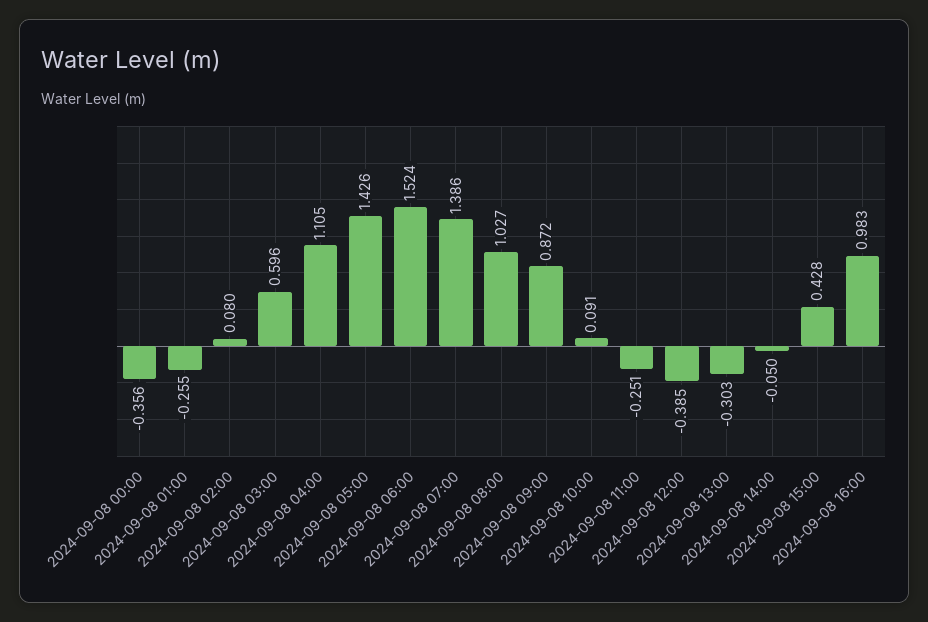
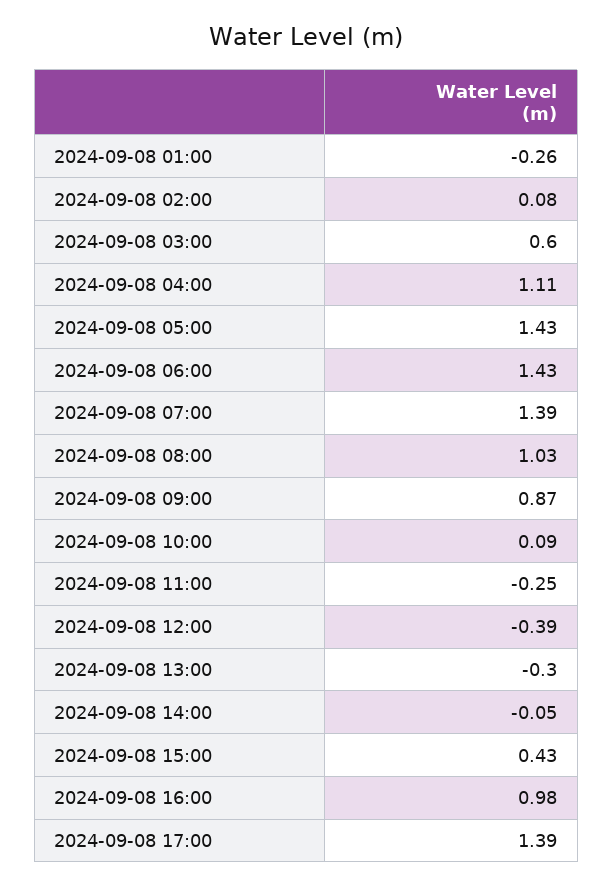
2024-09-08 00:00: -0.356 -> none
2024-09-08 06:00: 1.524 -> 1.43
2024-09-08 17:00: none -> 1.39

